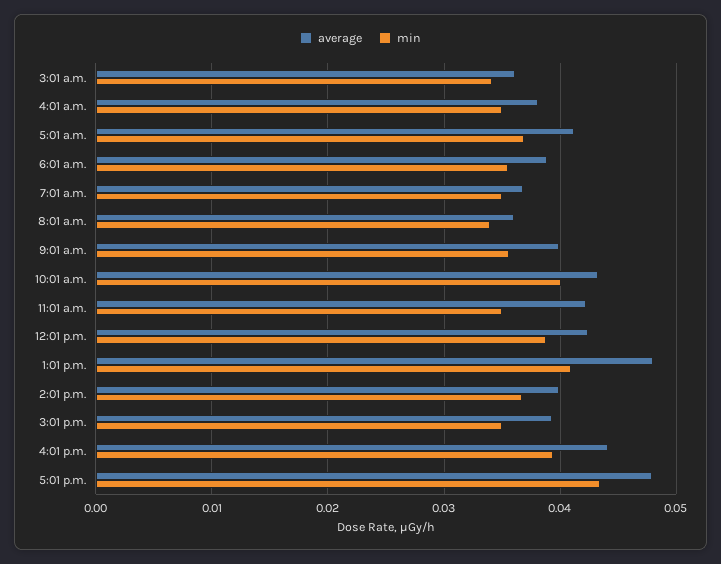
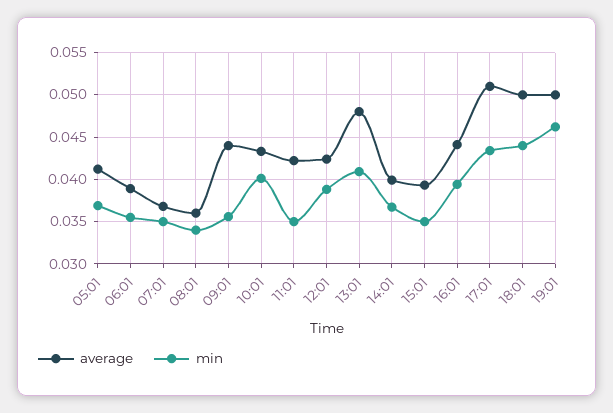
average, 3:01 a.m.: 0.036 -> none
min, 3:01 a.m.: 0.034 -> none
average, 4:01 a.m.: 0.038 -> none
min, 4:01 a.m.: 0.035 -> none
average, 9:01 a.m.: 0.04 -> 0.044
average, 5:01 p.m.: 0.048 -> 0.051
average, 18:01: none -> 0.05
min, 18:01: none -> 0.044
average, 19:01: none -> 0.05
min, 19:01: none -> 0.046

